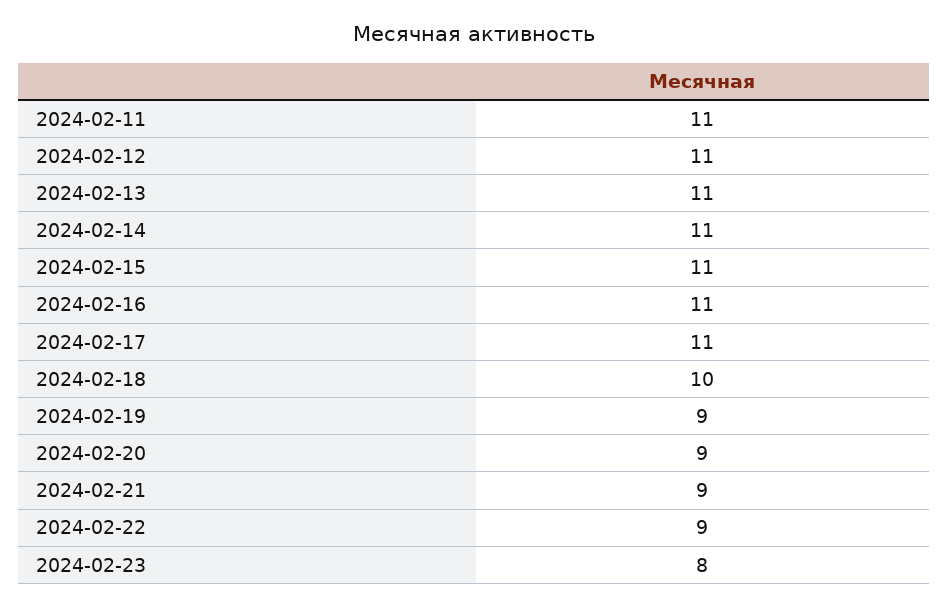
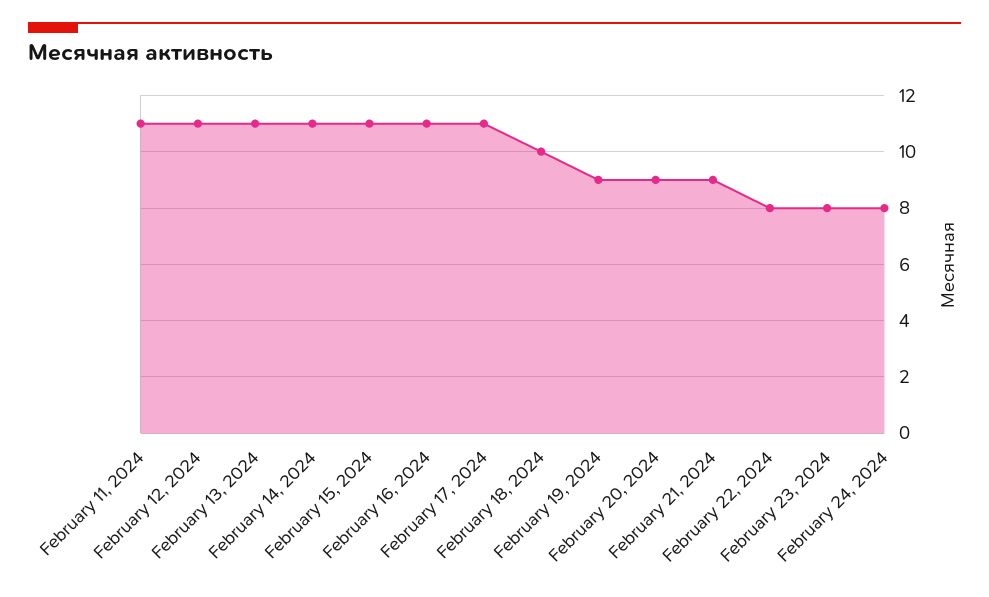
2024-02-22: 9 -> 8
February 24, 2024: none -> 8

